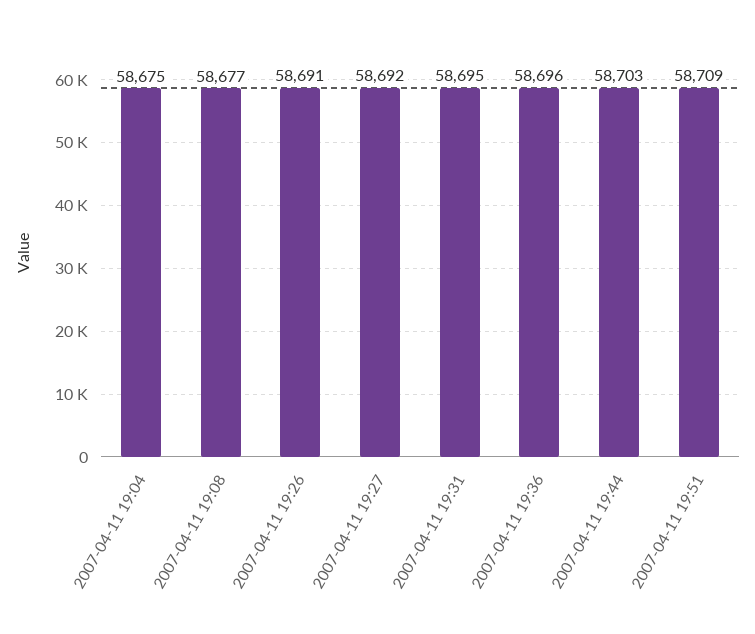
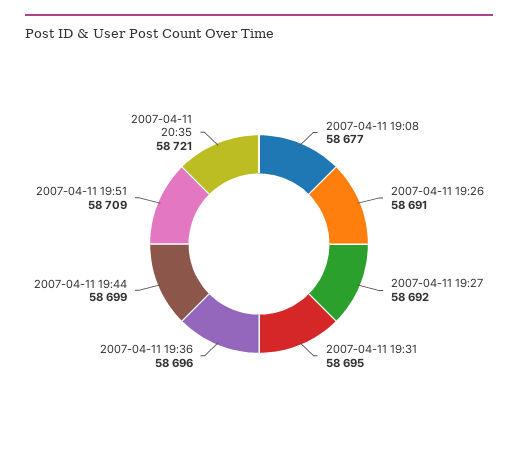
2007-04-11 19:04: 58675 -> none
2007-04-11 19:44: 58703 -> 58699
2007-04-11 20:35: none -> 58721

